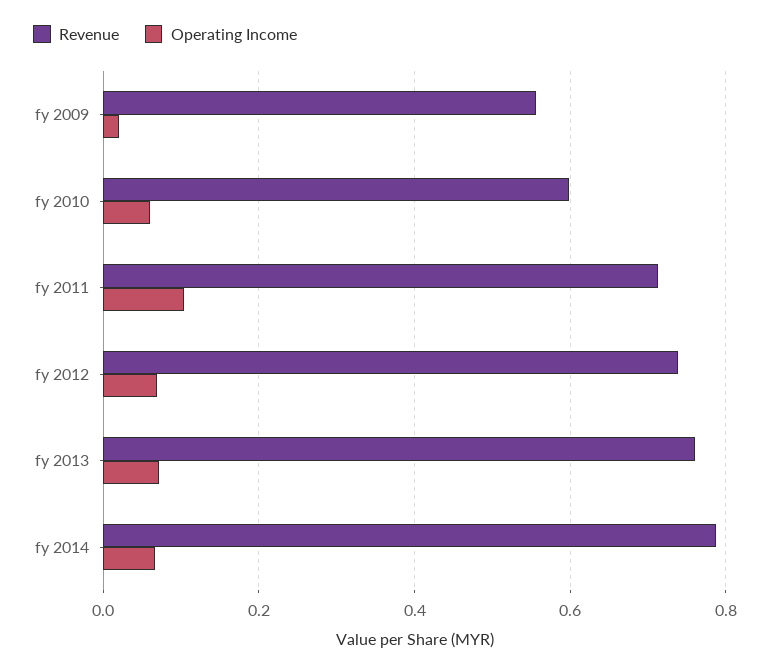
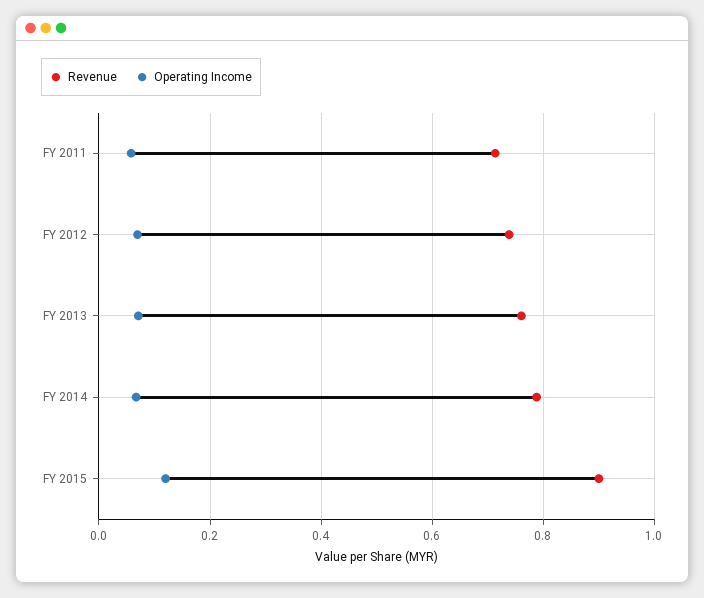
Revenue, fy 2009: 0.56 -> none
Operating Income, fy 2009: 0.02 -> none
Revenue, fy 2010: 0.6 -> none
Operating Income, fy 2010: 0.06 -> none
Operating Income, fy 2011: 0.1 -> 0.06
Revenue, FY 2015: none -> 0.9
Operating Income, FY 2015: none -> 0.12

